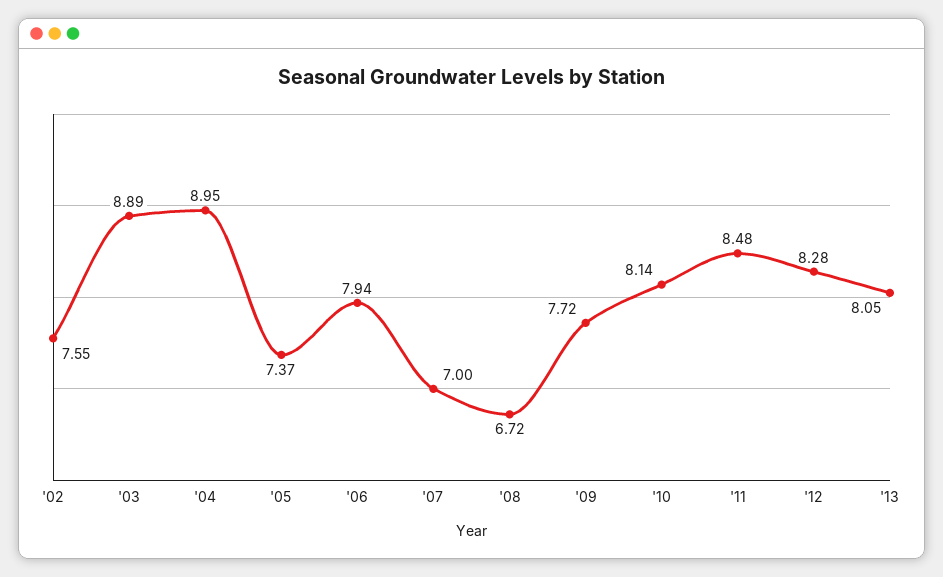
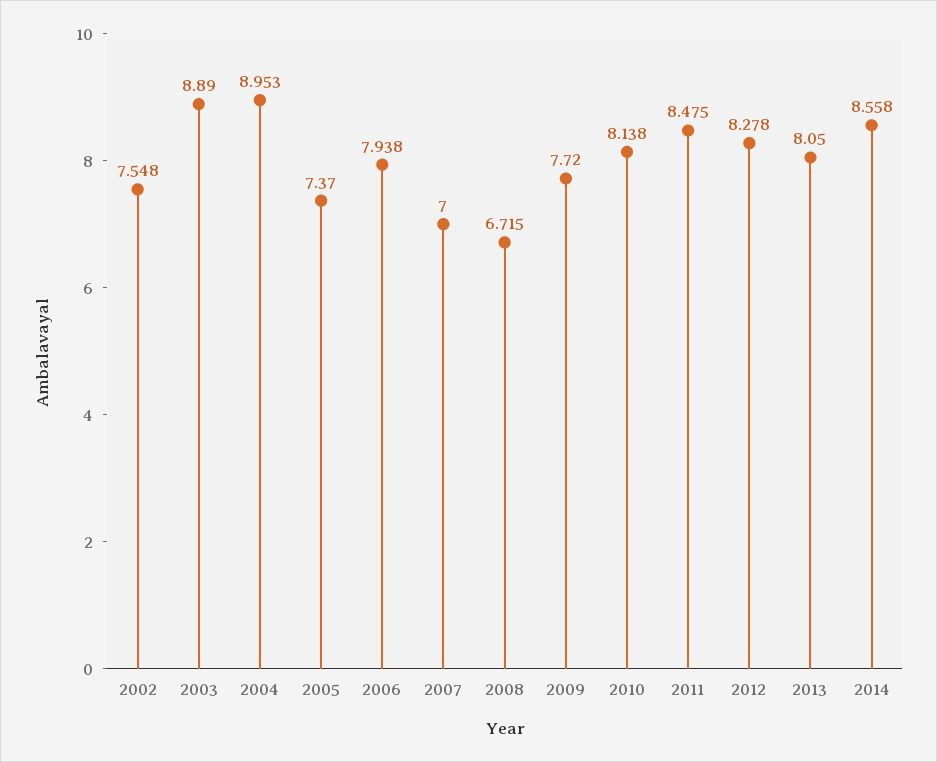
2014: none -> 8.558

